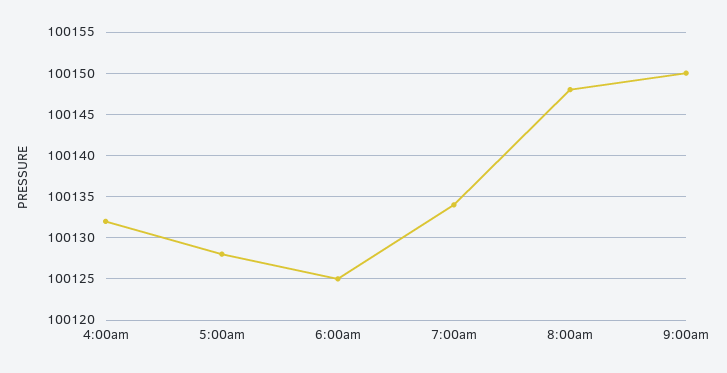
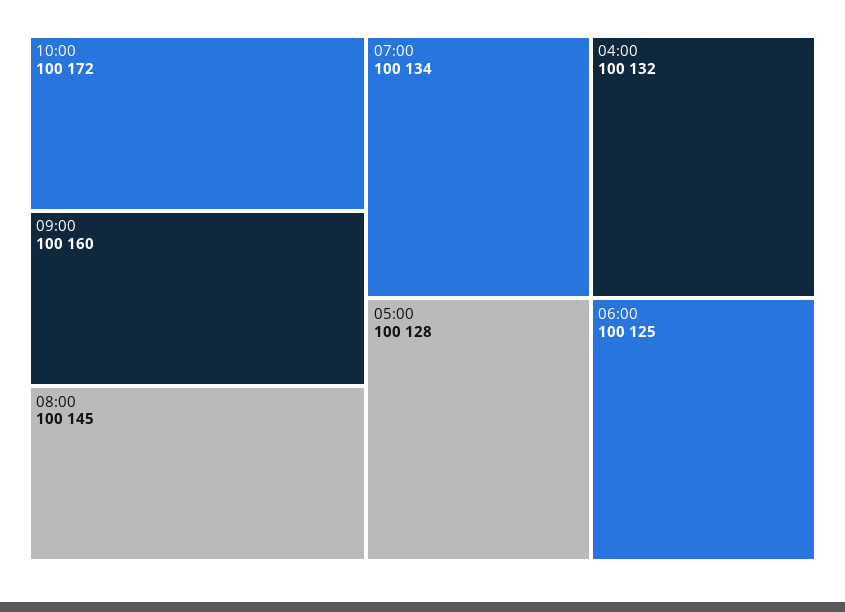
8:00am: 100148 -> 100145
9:00am: 100150 -> 100160
10:00: none -> 100172

